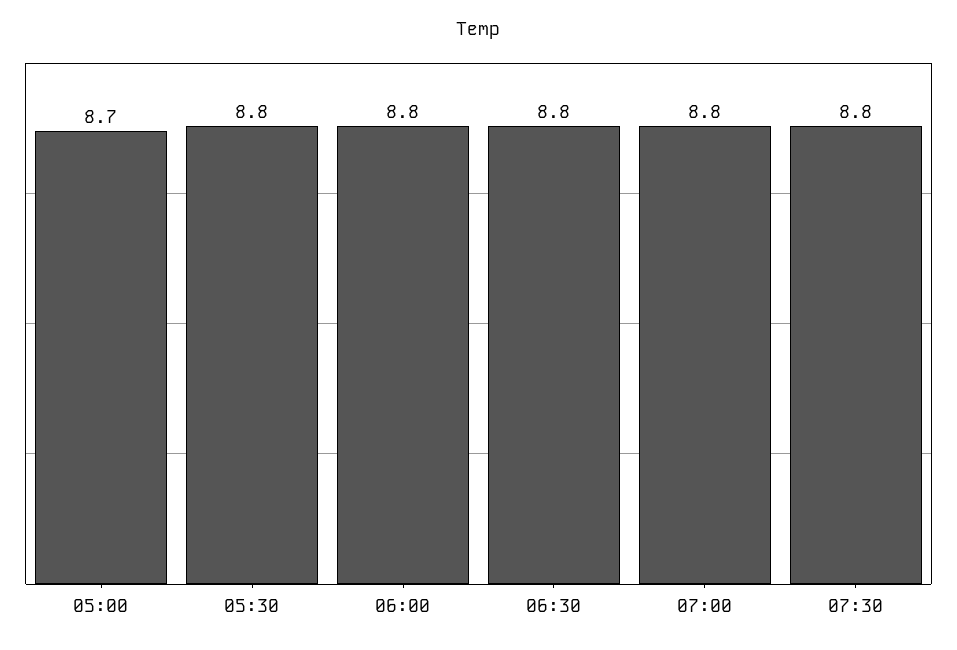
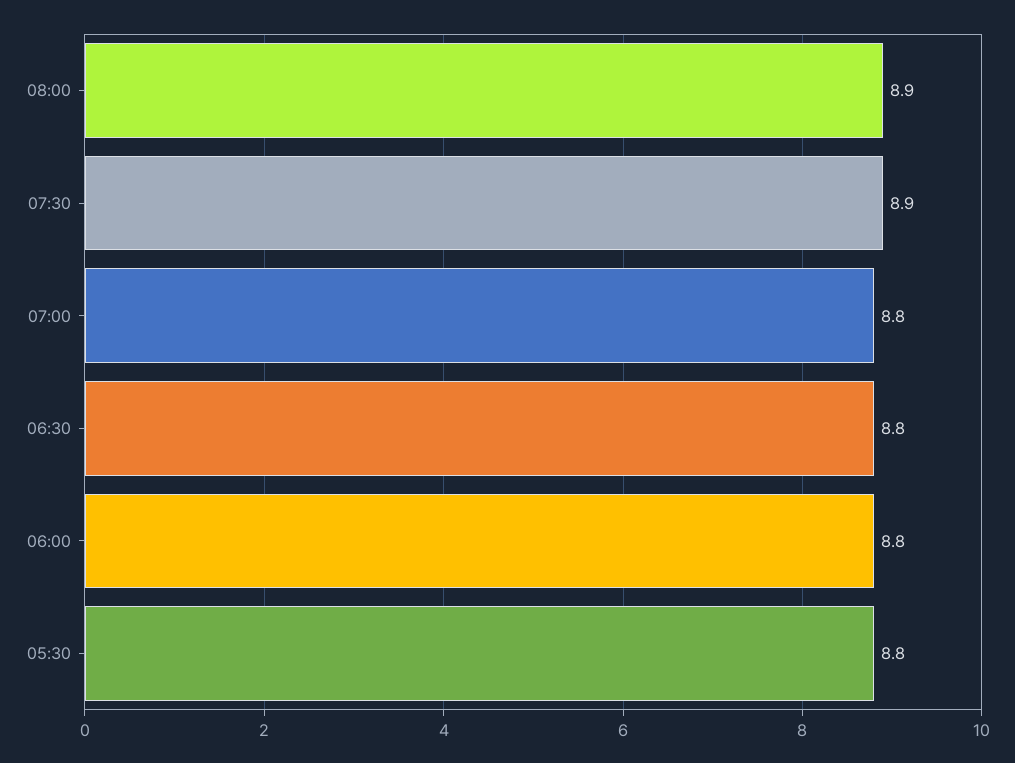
05:00: 8.7 -> none
07:30: 8.8 -> 8.9
08:00: none -> 8.9

